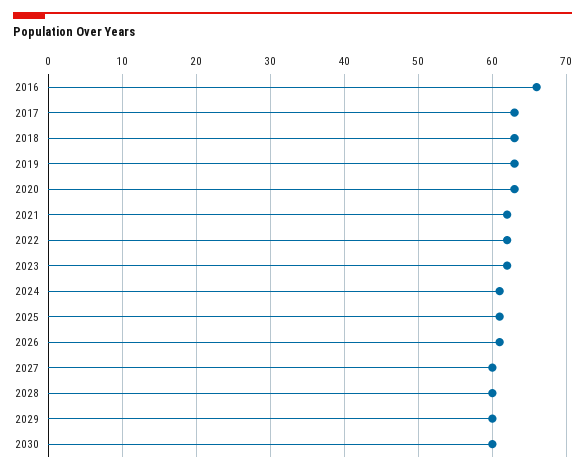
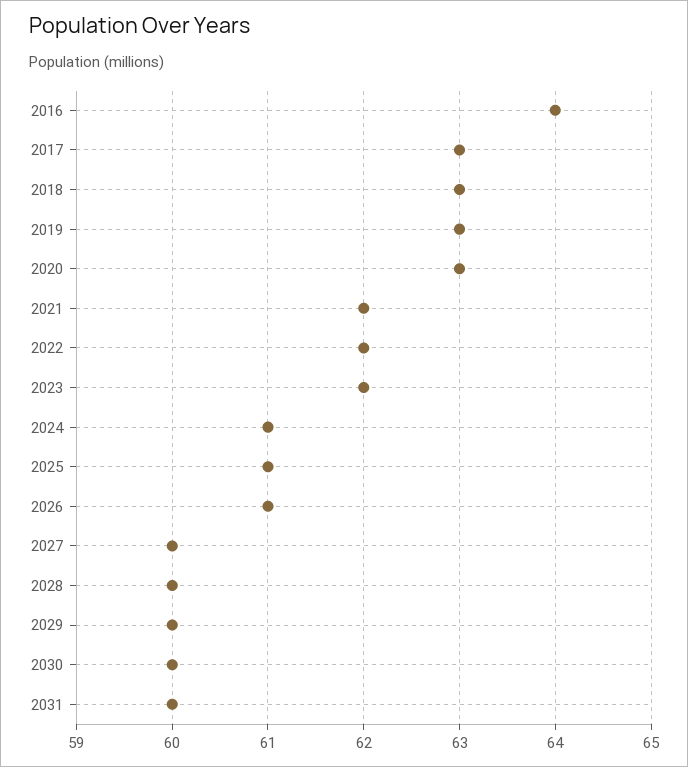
2016: 66 -> 64
2031: none -> 60

